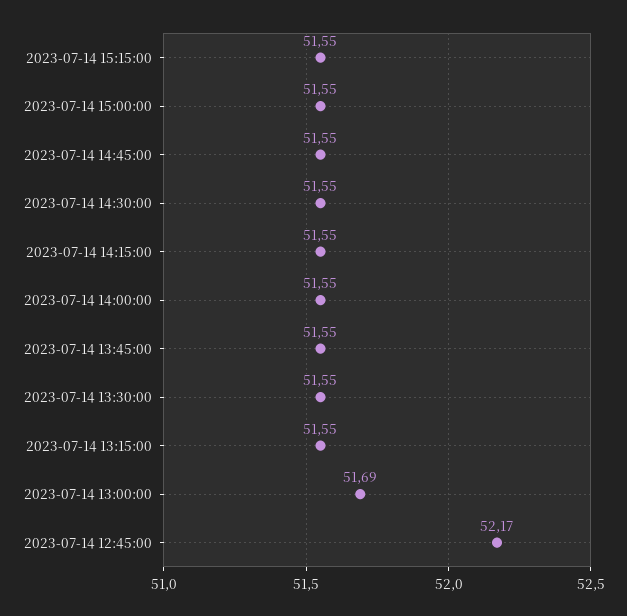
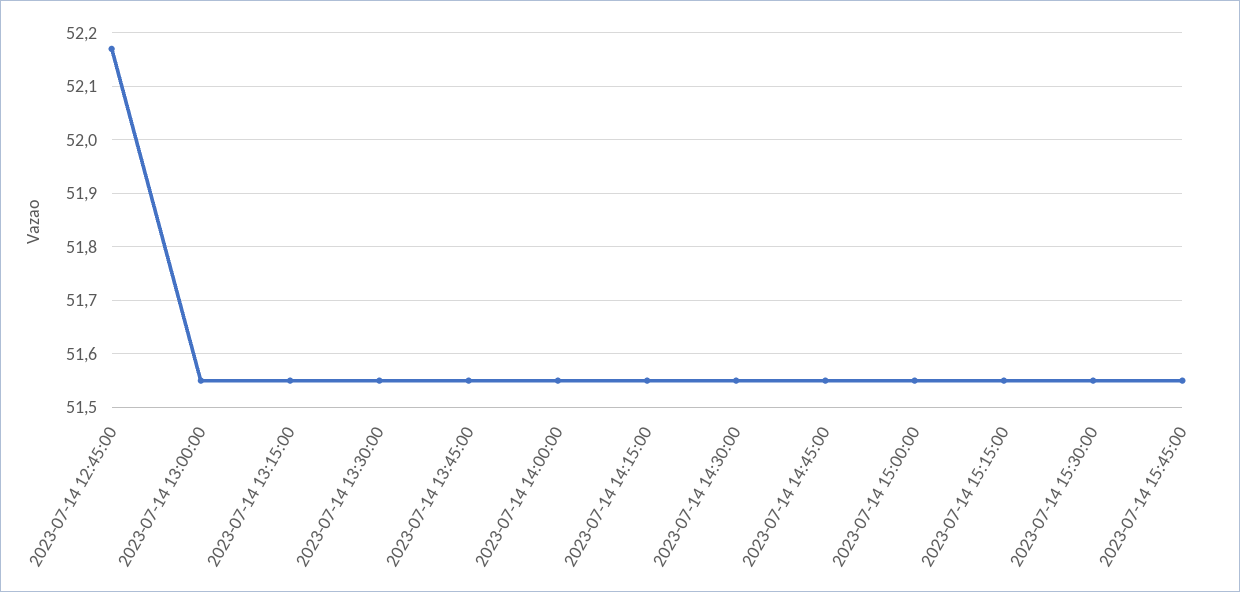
2023-07-14 13:00:00: 51.69 -> 51.55
2023-07-14 15:30:00: none -> 51.55
2023-07-14 15:45:00: none -> 51.55

